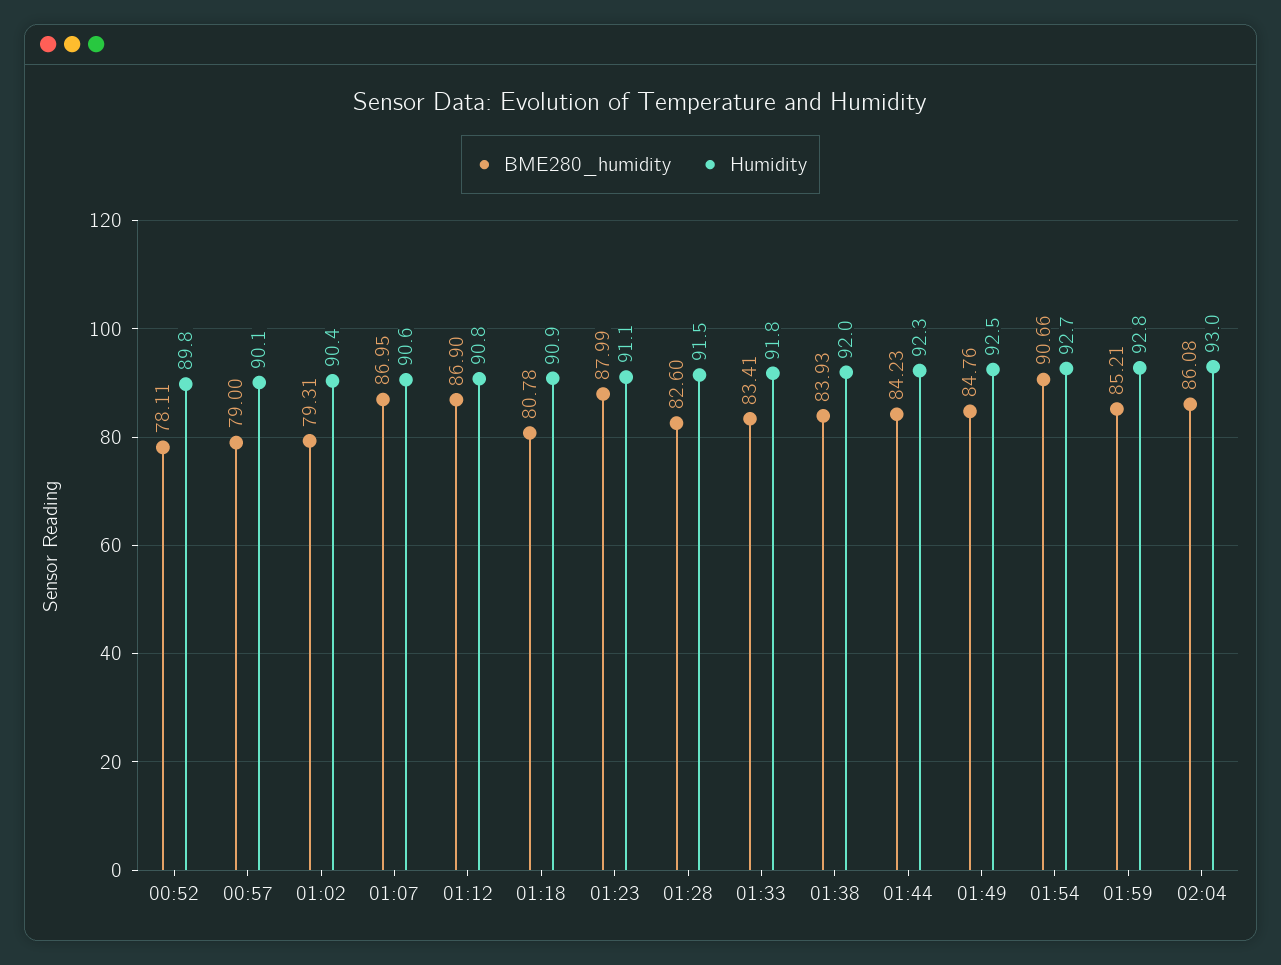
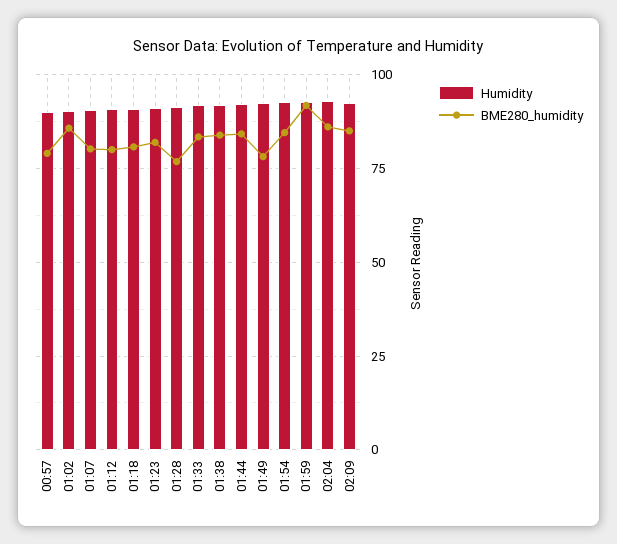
BME280_humidity, 00:52: 78.11 -> none
Humidity, 00:52: 89.8 -> none
BME280_humidity, 01:02: 79.31 -> 85
BME280_humidity, 01:07: 86.95 -> 80
BME280_humidity, 01:12: 86.9 -> 80
BME280_humidity, 01:23: 87.99 -> 82.5
BME280_humidity, 01:28: 82.6 -> 77.5
BME280_humidity, 01:49: 84.76 -> 77.5
BME280_humidity, 01:54: 90.66 -> 85
BME280_humidity, 01:59: 85.21 -> 92.5
Humidity, 02:09: none -> 92.5
BME280_humidity, 02:09: none -> 85

